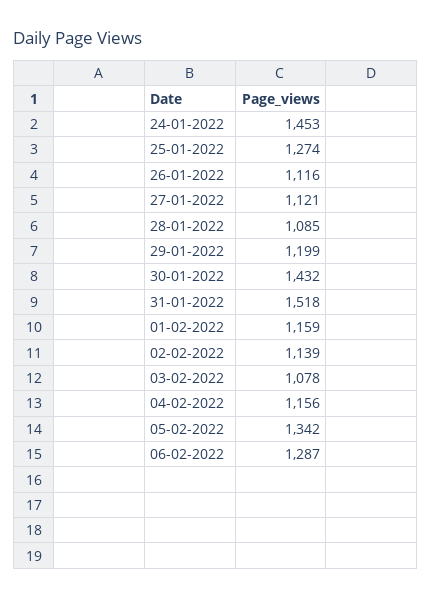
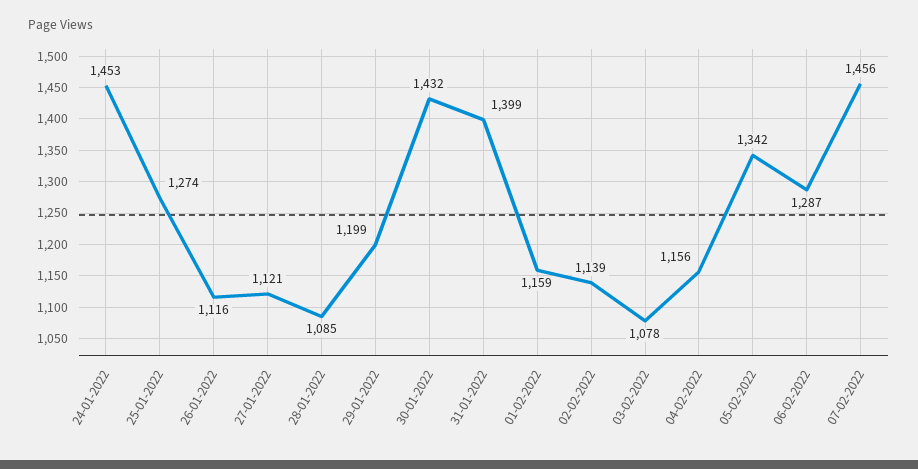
31-01-2022: 1518 -> 1399
07-02-2022: none -> 1456

